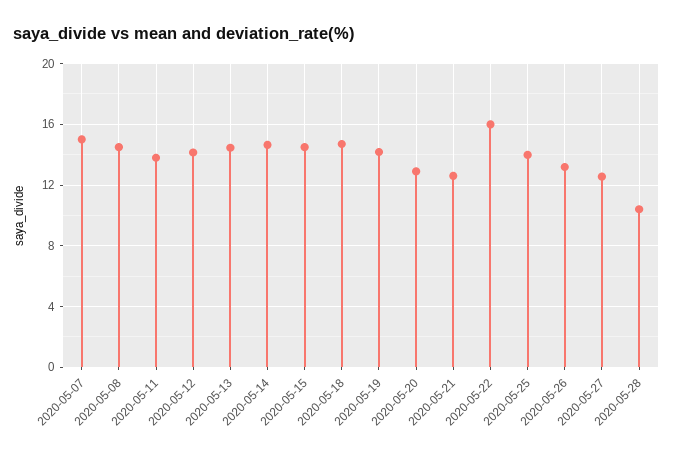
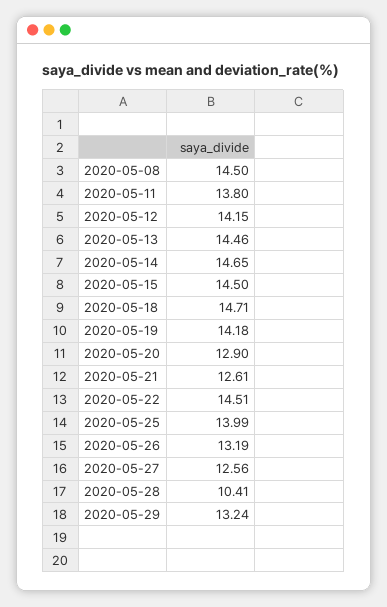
2020-05-07: 15 -> none
2020-05-22: 16 -> 14.51
2020-05-29: none -> 13.24

